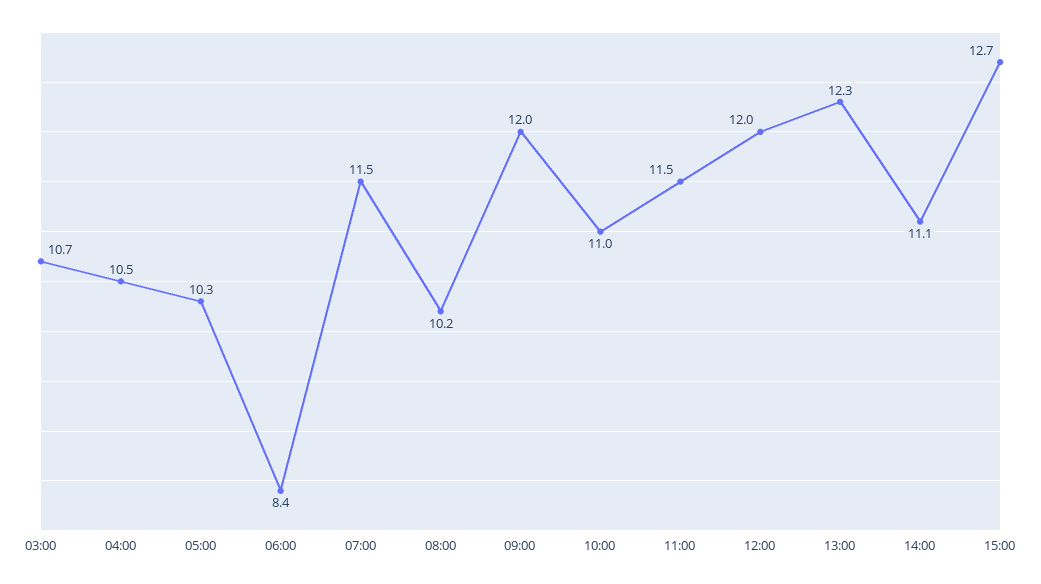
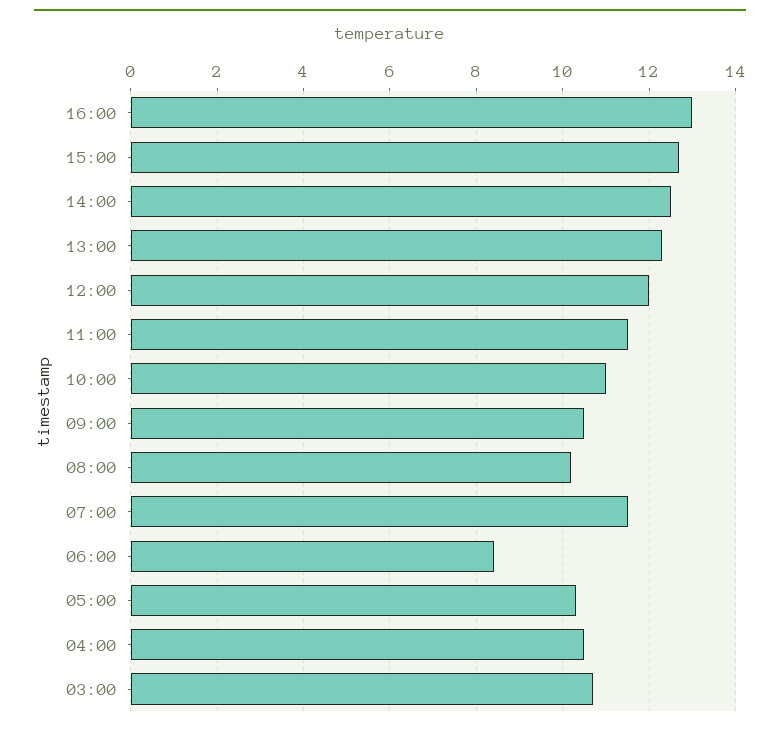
09:00: 12 -> 10.5
14:00: 11.1 -> 12.5
16:00: none -> 13

